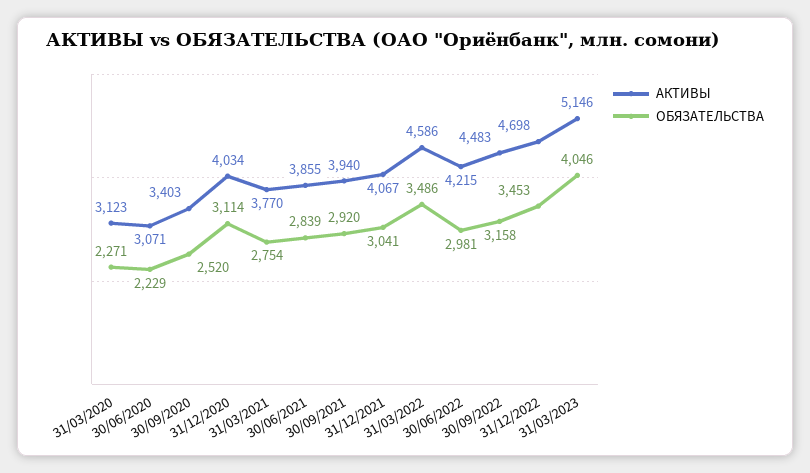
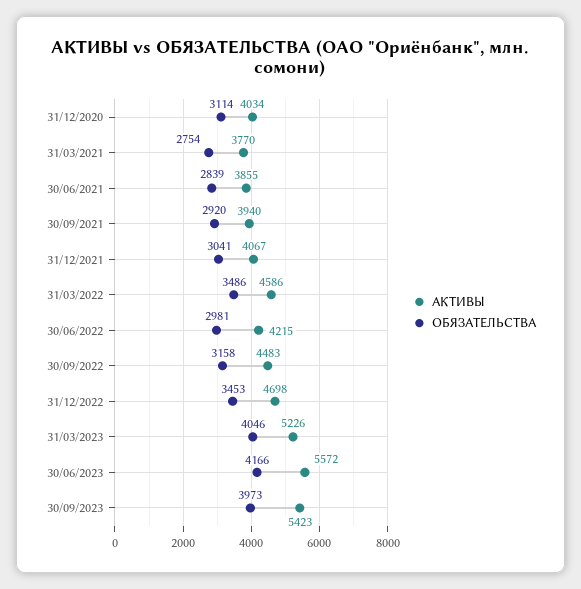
АКТИВЫ, 31/03/2020: 3123 -> none
ОБЯЗАТЕЛЬСТВА, 31/03/2020: 2271 -> none
АКТИВЫ, 30/06/2020: 3071 -> none
ОБЯЗАТЕЛЬСТВА, 30/06/2020: 2229 -> none
АКТИВЫ, 30/09/2020: 3403 -> none
ОБЯЗАТЕЛЬСТВА, 30/09/2020: 2520 -> none
АКТИВЫ, 31/03/2023: 5146 -> 5226
АКТИВЫ, 30/06/2023: none -> 5572
ОБЯЗАТЕЛЬСТВА, 30/06/2023: none -> 4166
АКТИВЫ, 30/09/2023: none -> 5423
ОБЯЗАТЕЛЬСТВА, 30/09/2023: none -> 3973

